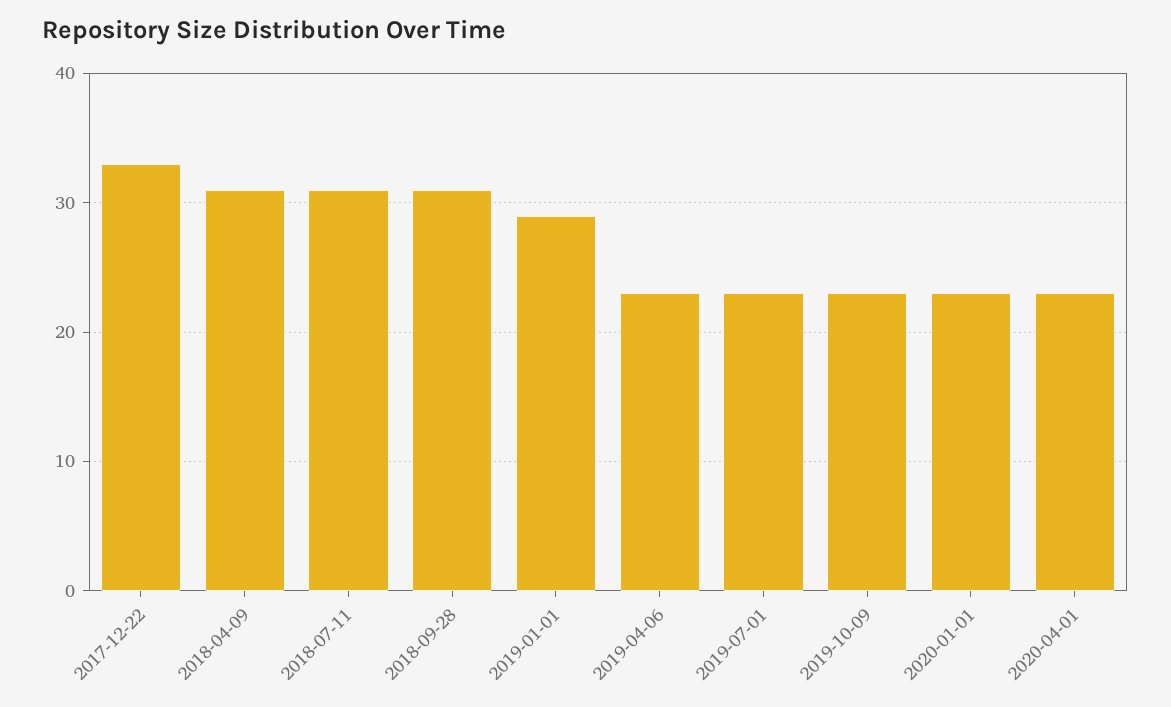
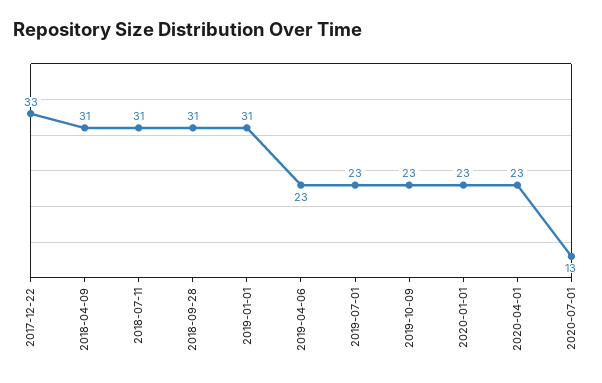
2019-01-01: 29 -> 31
2020-07-01: none -> 13

